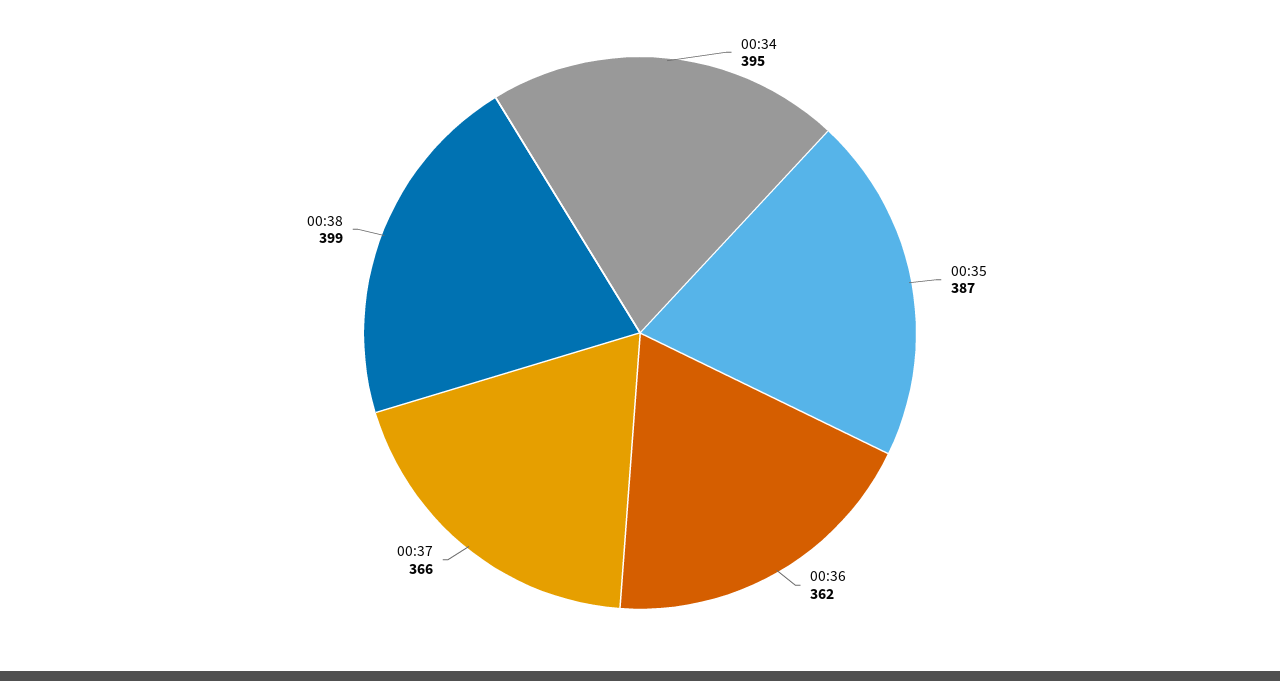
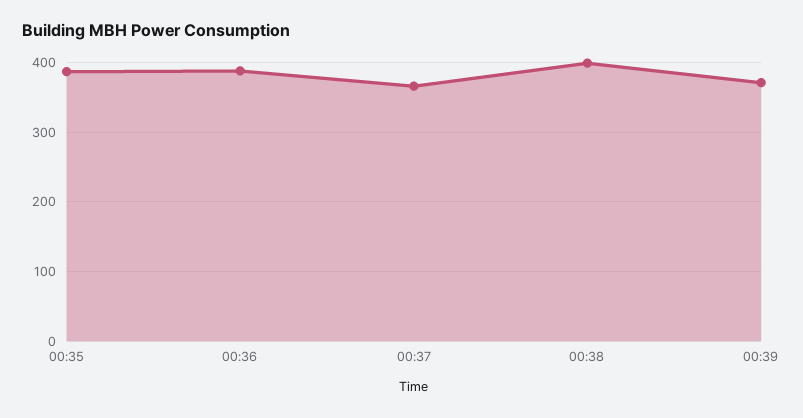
00:34: 395 -> none
00:36: 362 -> 390
00:39: none -> 370

